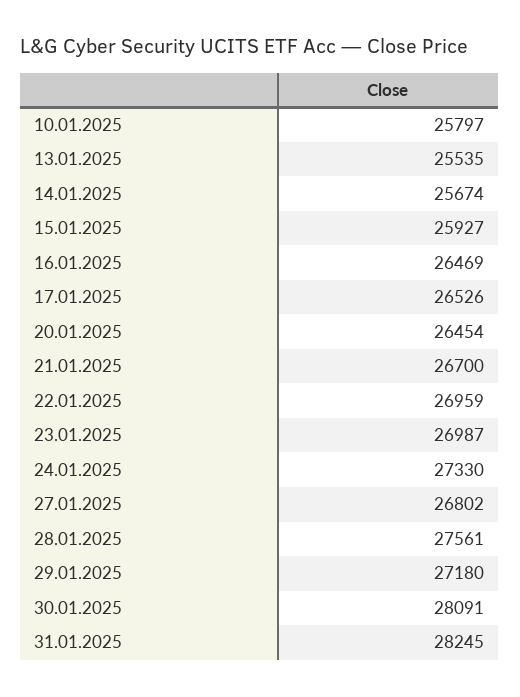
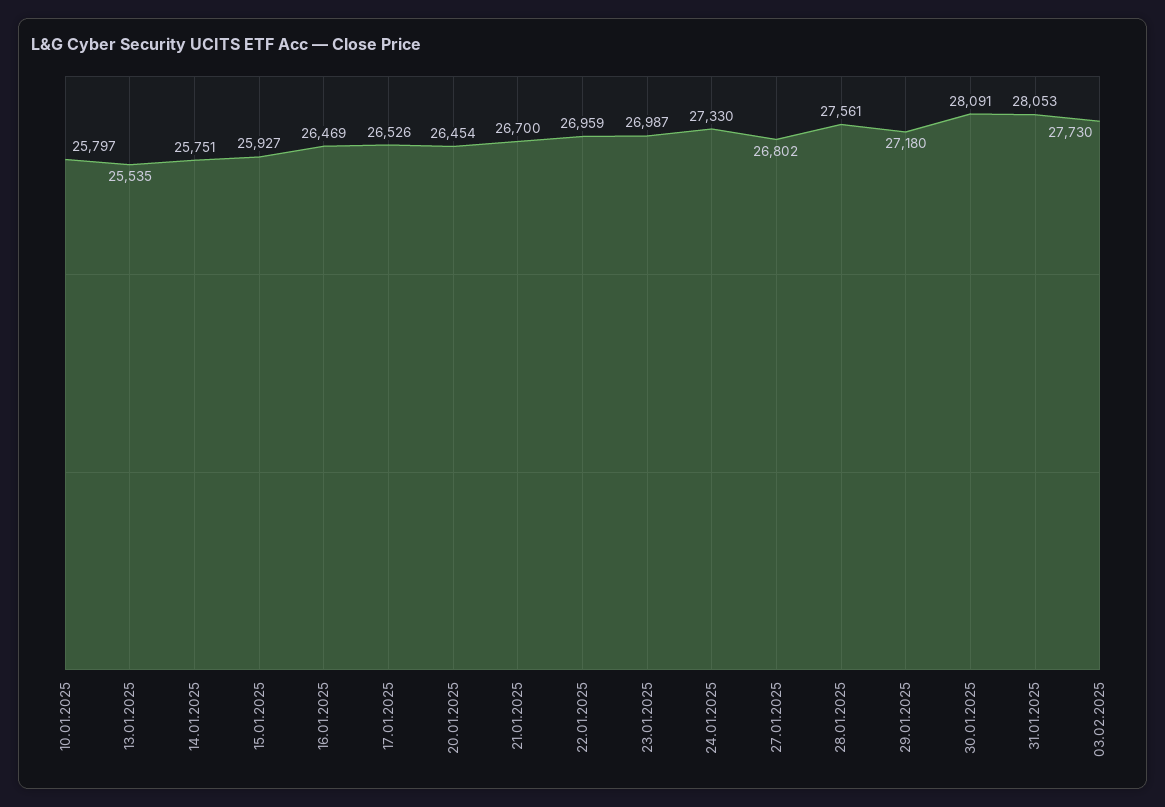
14.01.2025: 25674 -> 25751
31.01.2025: 28245 -> 28053
03.02.2025: none -> 27730

